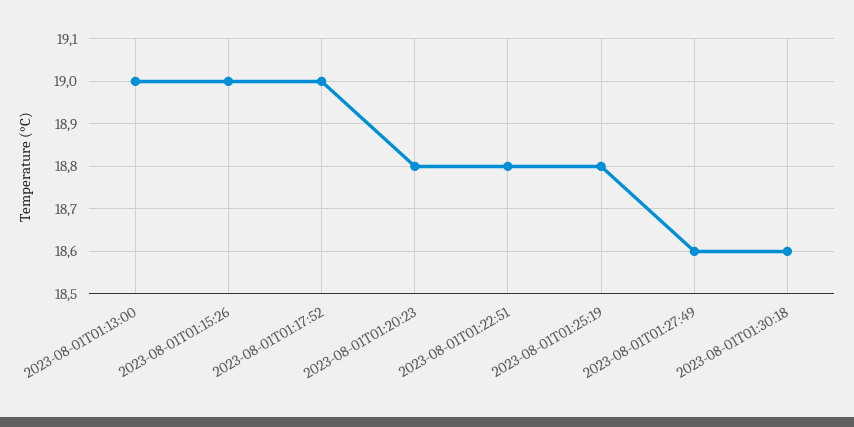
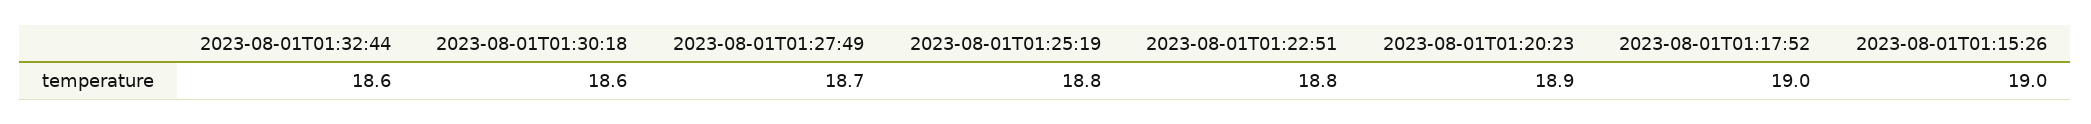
2023-08-01T01:13:00: 19 -> none
2023-08-01T01:20:23: 18.8 -> 18.9
2023-08-01T01:27:49: 18.6 -> 18.7
2023-08-01T01:32:44: none -> 18.6

